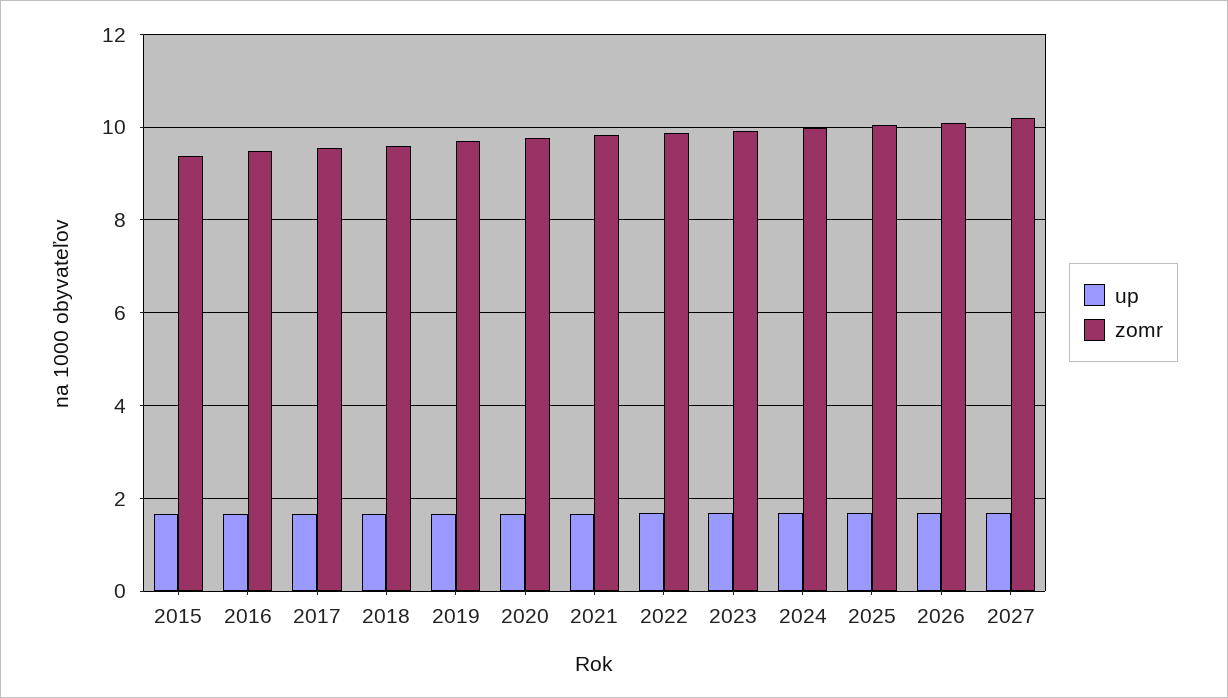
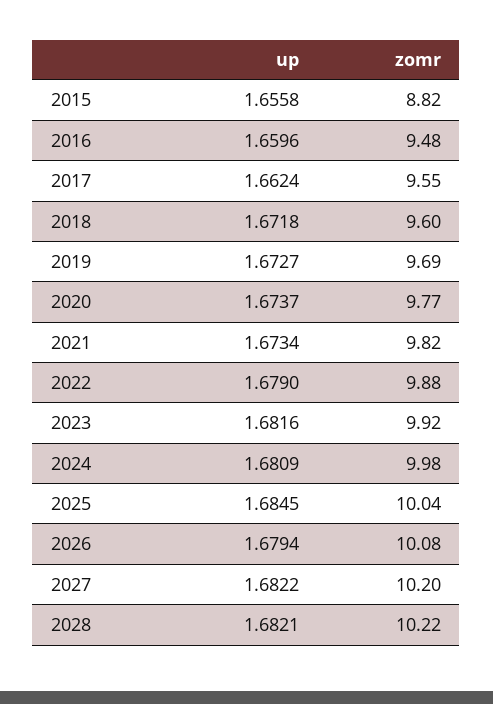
zomr, 2015: 9.4 -> 8.82
up, 2028: none -> 1.6821
zomr, 2028: none -> 10.22

